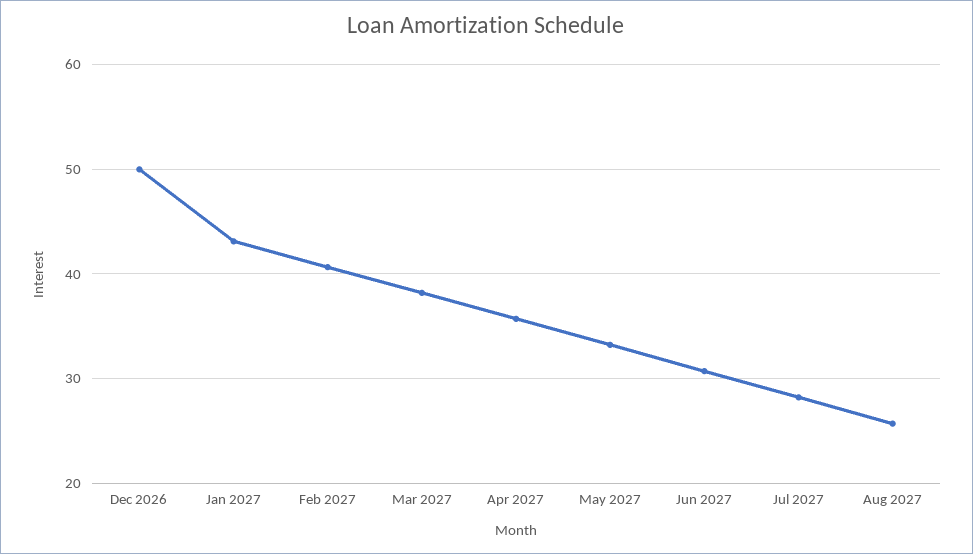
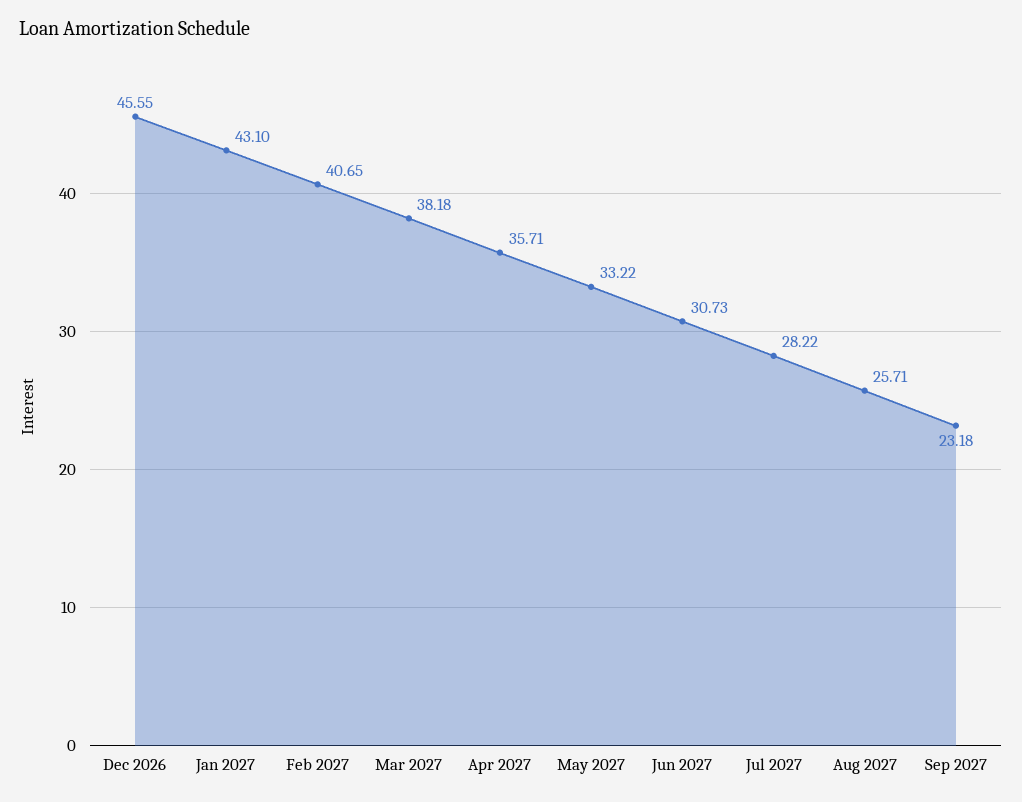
Dec 2026: 50 -> 45.55
Sep 2027: none -> 23.18

